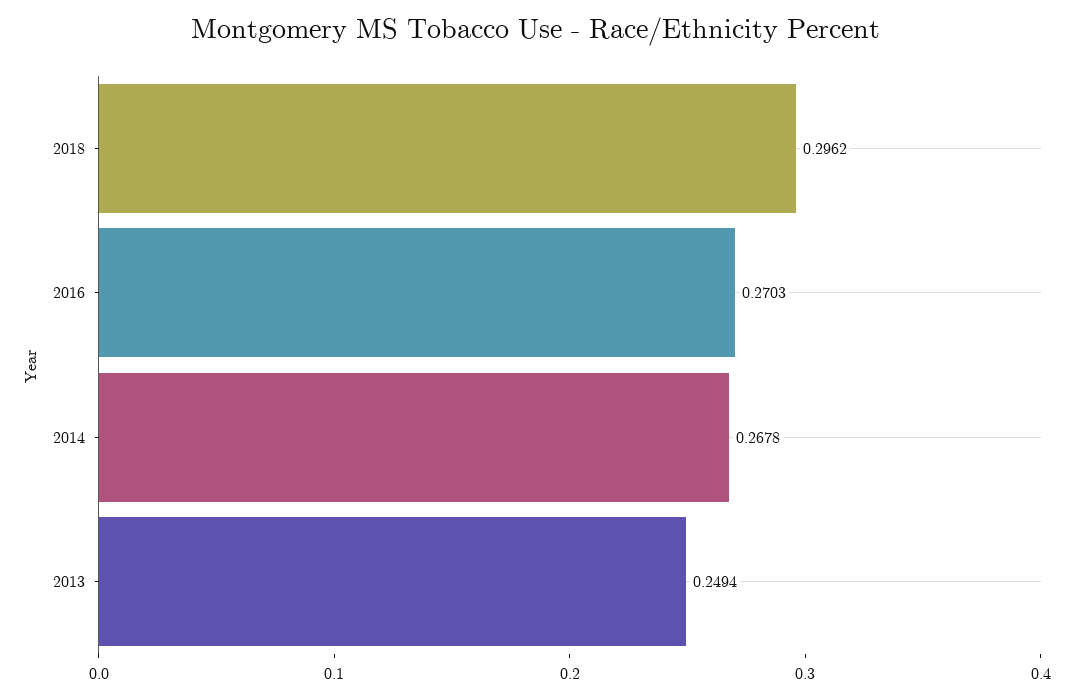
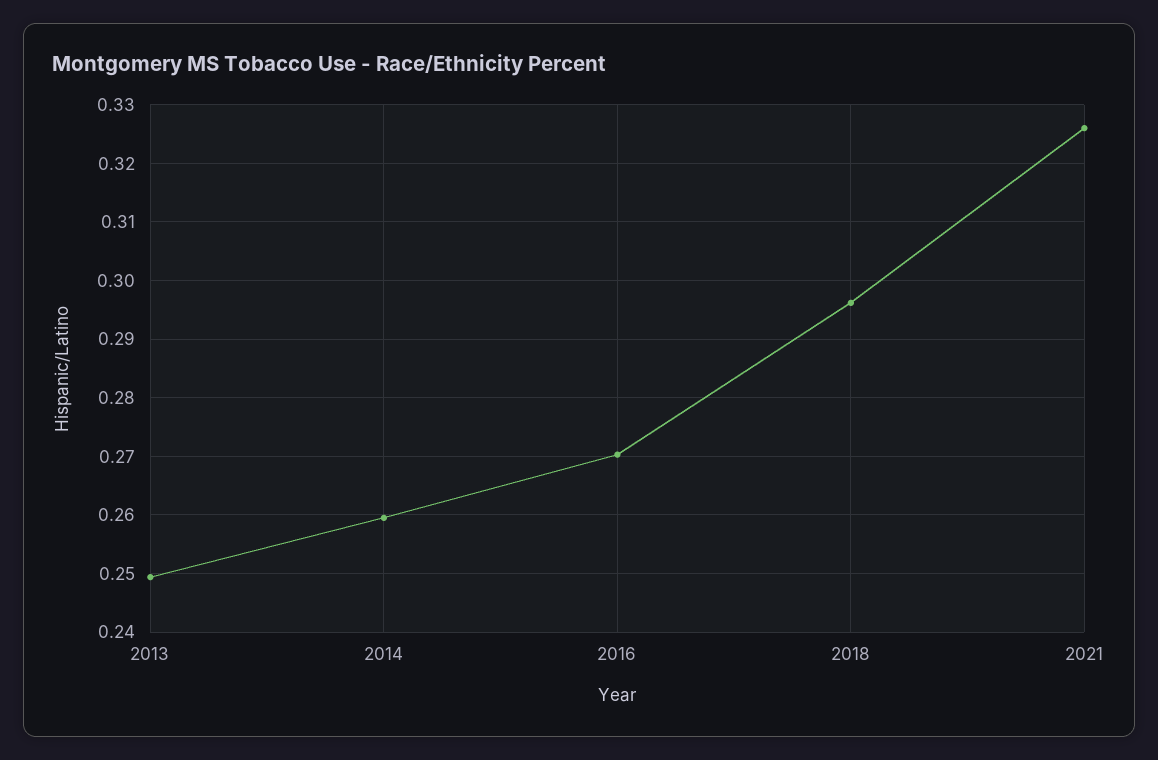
2014: 0.2678 -> 0.26
2021: none -> 0.326

